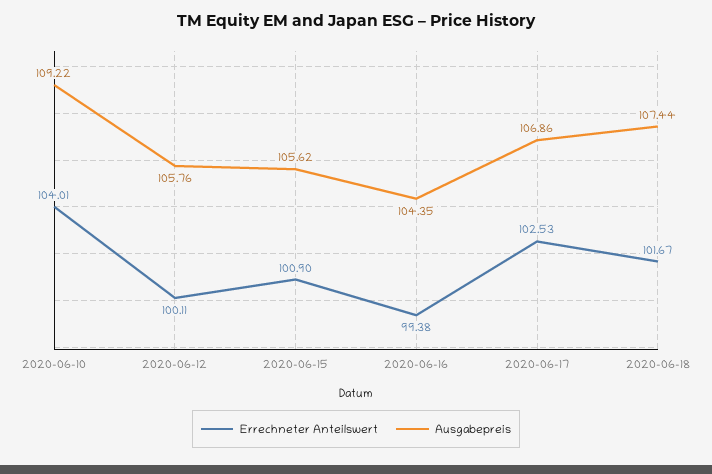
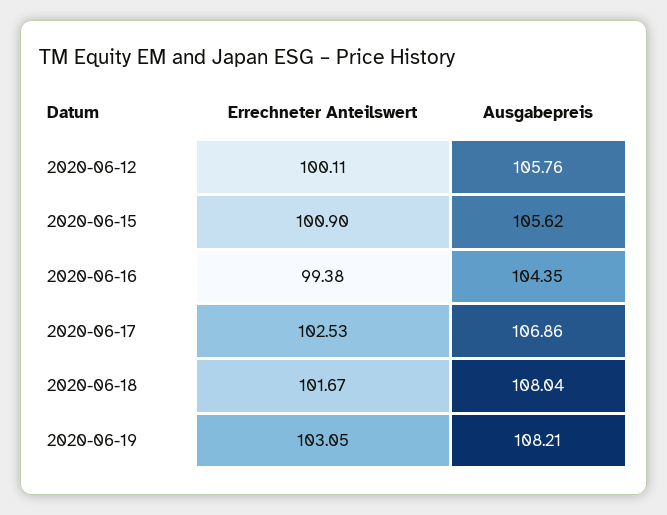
Errechneter Anteilswert, 2020-06-10: 104.01 -> none
Ausgabepreis, 2020-06-10: 109.22 -> none
Ausgabepreis, 2020-06-18: 107.44 -> 108.04
Errechneter Anteilswert, 2020-06-19: none -> 103.05
Ausgabepreis, 2020-06-19: none -> 108.21

